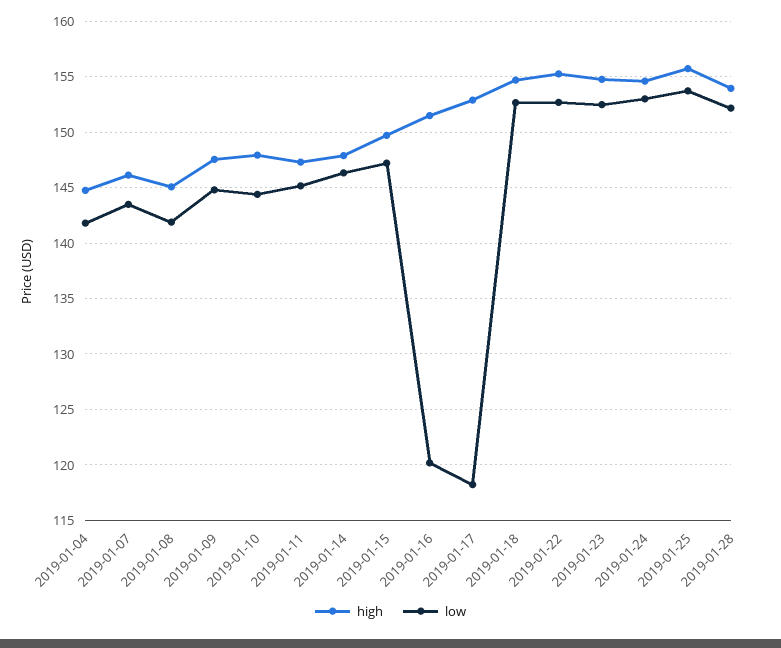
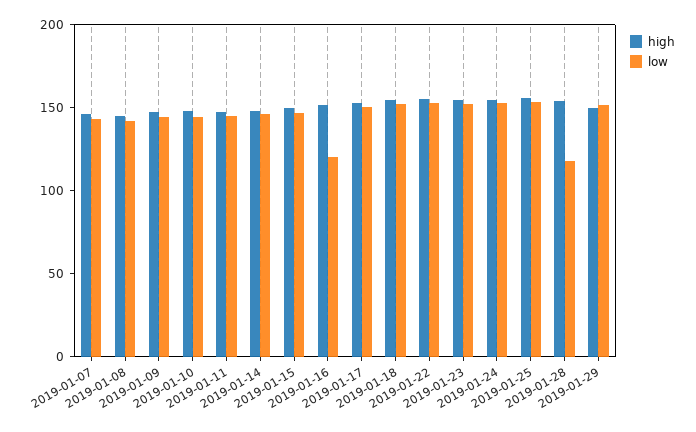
high, 2019-01-04: 145 -> none
low, 2019-01-04: 142 -> none
low, 2019-01-17: 118 -> 150
low, 2019-01-28: 152 -> 120
high, 2019-01-29: none -> 150
low, 2019-01-29: none -> 150

